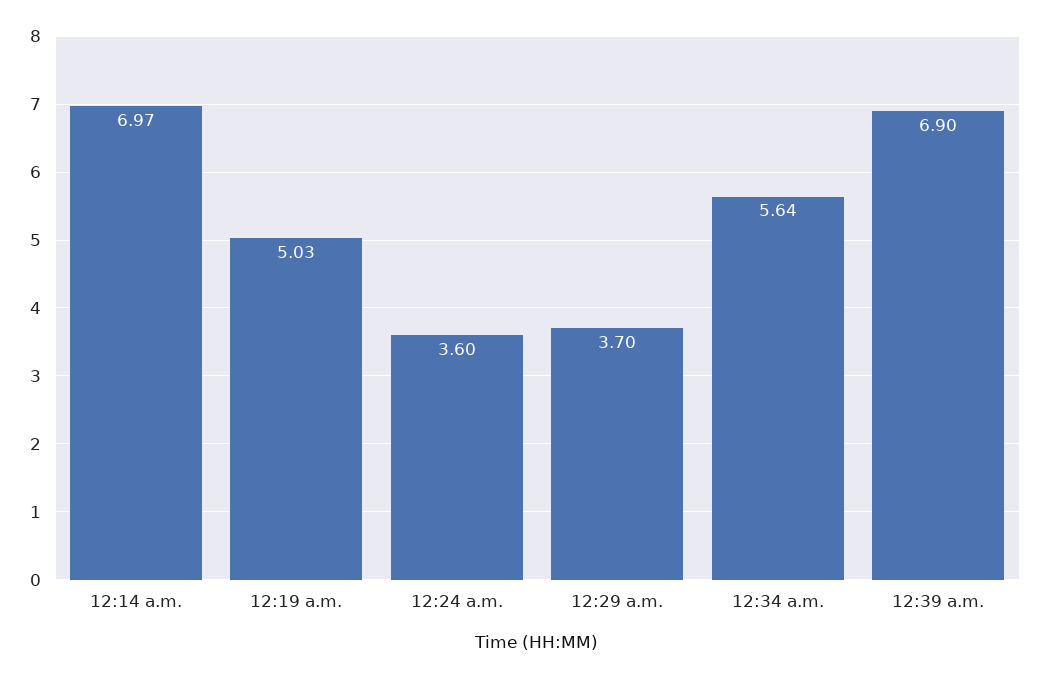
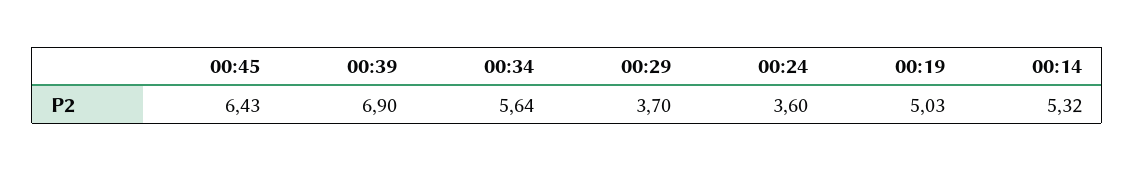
12:14 a.m.: 6.97 -> 5.32
00:45: none -> 6.43

